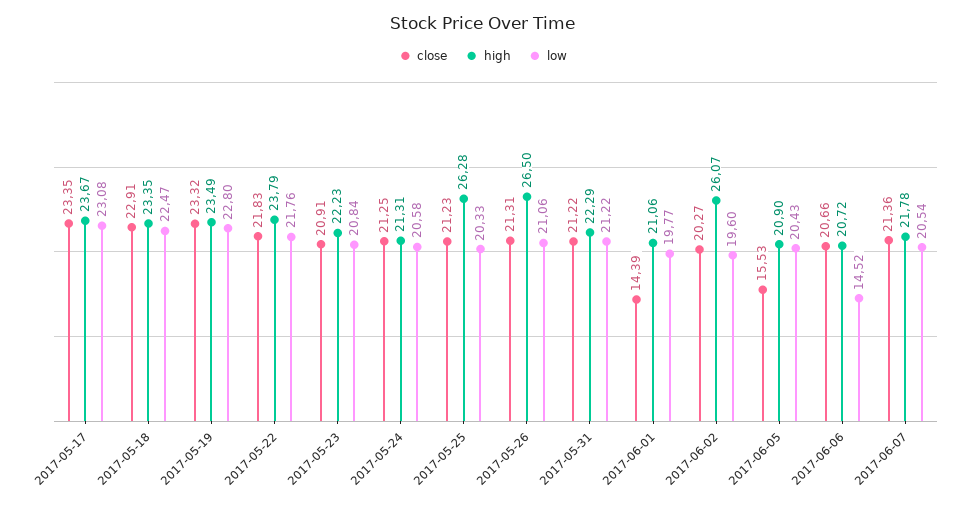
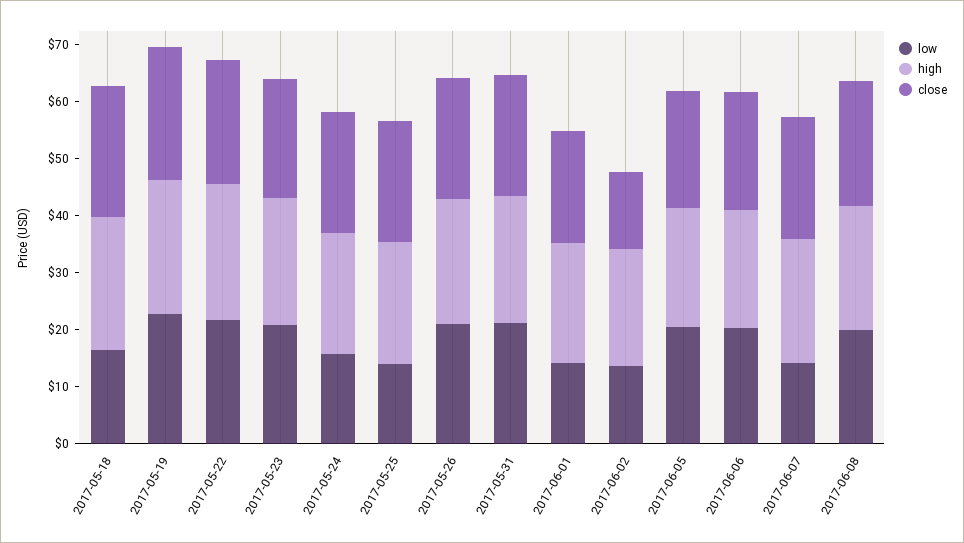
close, 2017-05-17: 23.35 -> none
high, 2017-05-17: 23.67 -> none
low, 2017-05-17: 23.08 -> none
low, 2017-05-18: 22.47 -> 16
low, 2017-05-24: 20.58 -> 16
high, 2017-05-25: 26.28 -> 22
low, 2017-05-25: 20.33 -> 14
high, 2017-05-26: 26.5 -> 22
close, 2017-06-01: 14.39 -> 20
low, 2017-06-01: 19.77 -> 14
close, 2017-06-02: 20.27 -> 14
high, 2017-06-02: 26.07 -> 20
low, 2017-06-02: 19.6 -> 14
close, 2017-06-05: 15.53 -> 20
low, 2017-06-06: 14.52 -> 20
low, 2017-06-07: 20.54 -> 14
low, 2017-06-08: none -> 20
high, 2017-06-08: none -> 22
close, 2017-06-08: none -> 22

